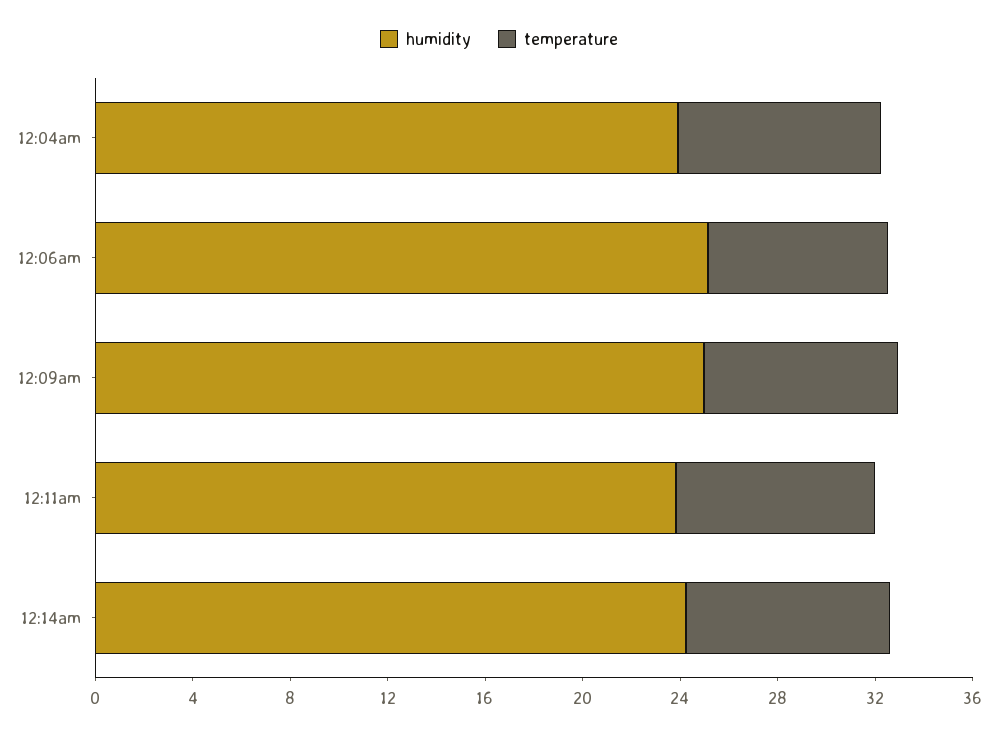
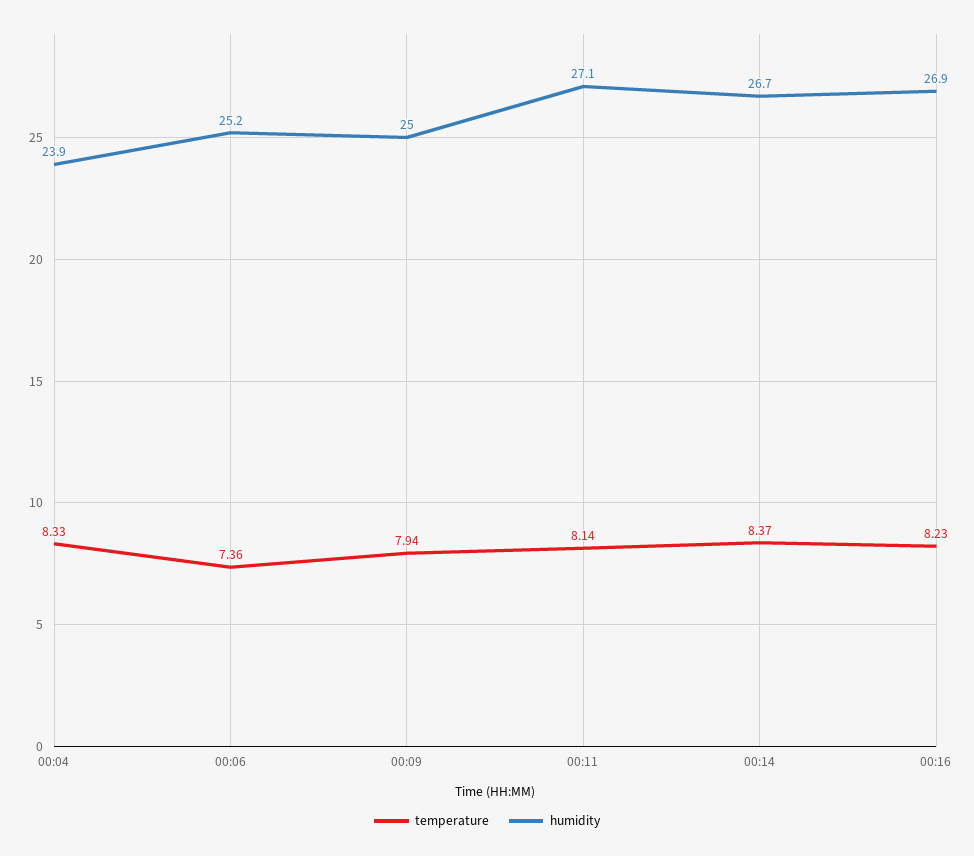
humidity, 12:11am: 24 -> 27.1
humidity, 12:14am: 24 -> 26.7
temperature, 00:16: none -> 8.23
humidity, 00:16: none -> 26.9

